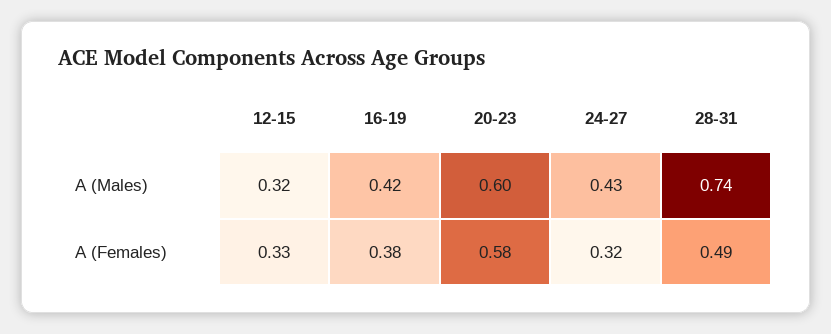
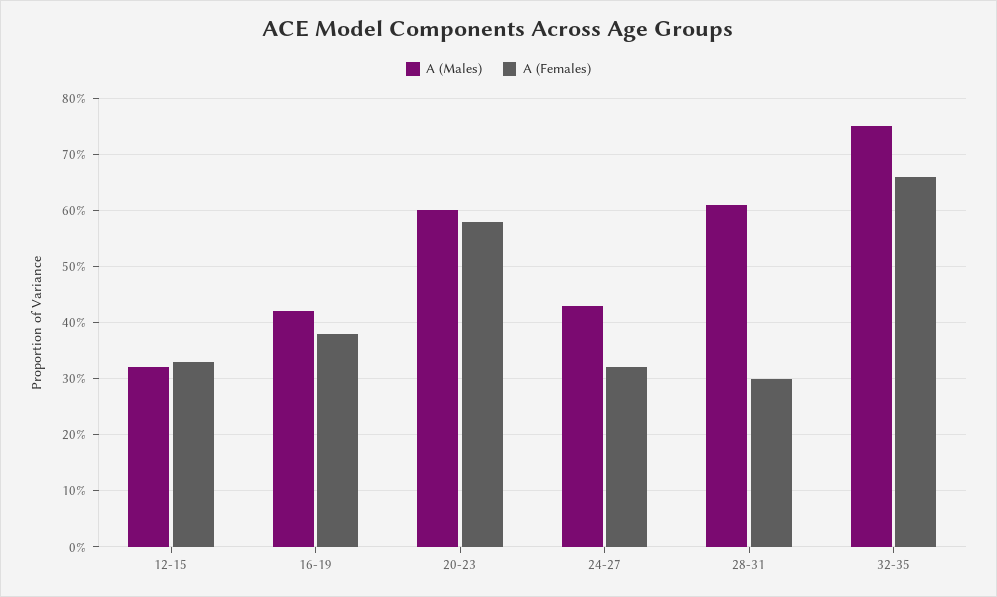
A (Males), 28-31: 0.74 -> 0.6
A (Females), 28-31: 0.49 -> 0.3
A (Males), 32-35: none -> 0.75
A (Females), 32-35: none -> 0.65

